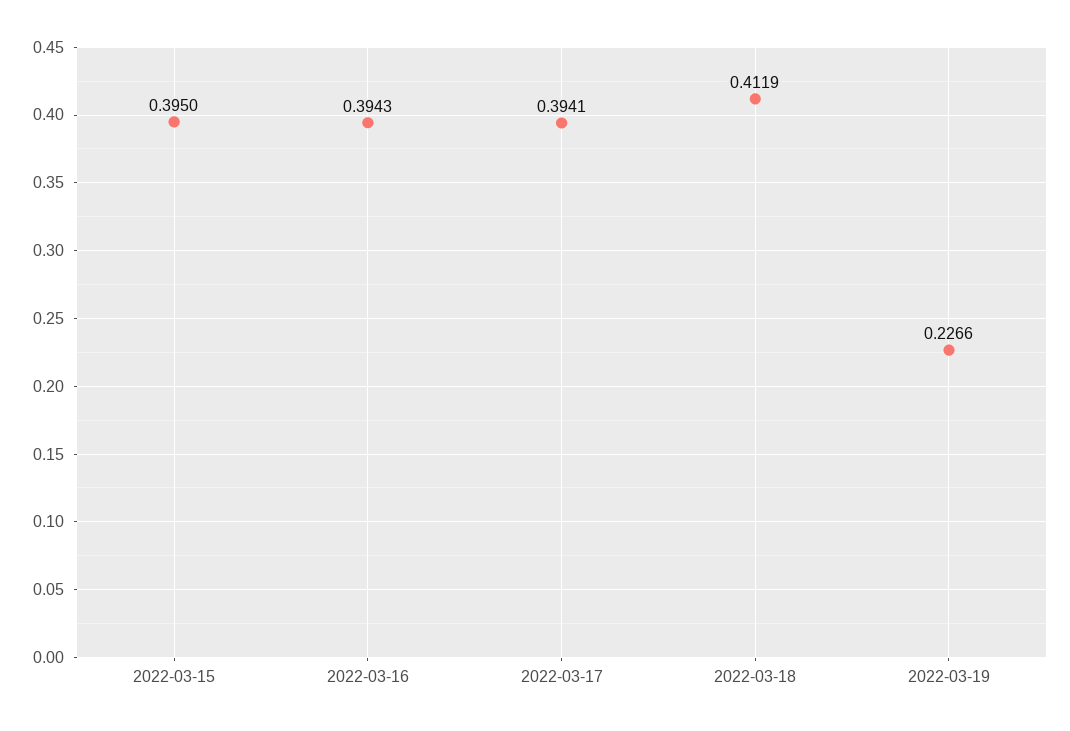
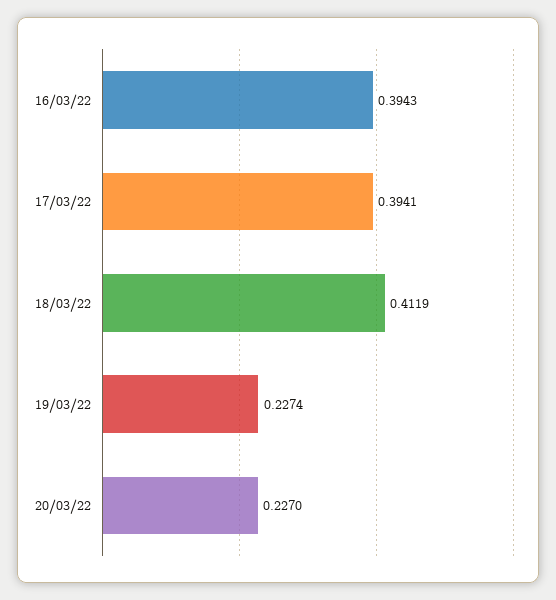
2022-03-15: 0.395 -> none
2022-03-19: 0.2266 -> 0.2274
20/03/22: none -> 0.227

